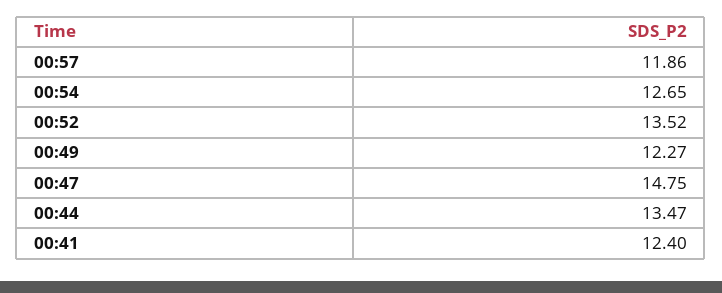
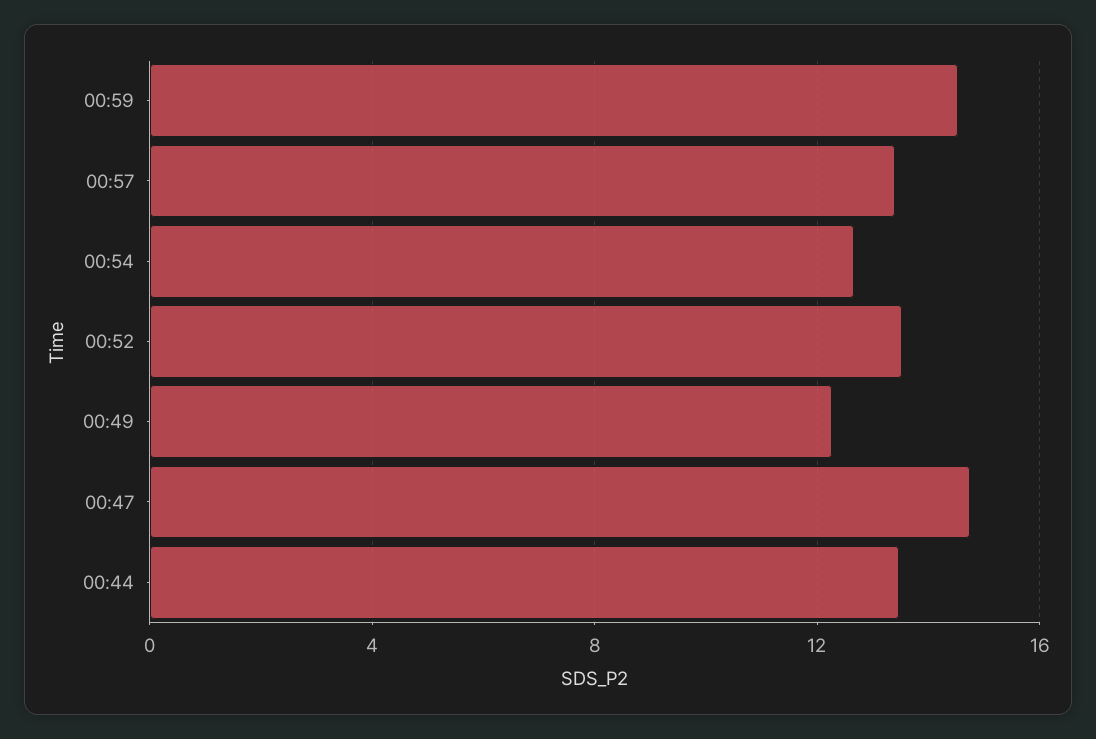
00:57: 11.86 -> 13.5
00:41: 12.4 -> none
00:59: none -> 14.5

